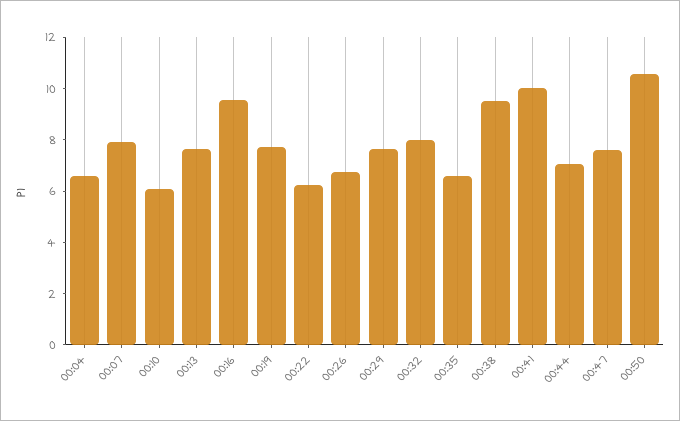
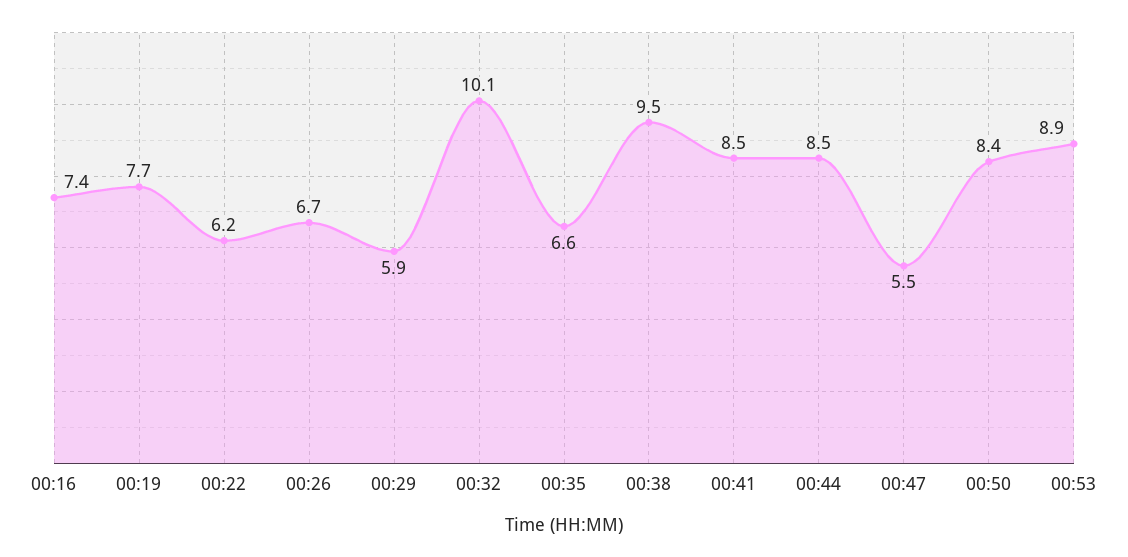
00:04: 6.5 -> none
00:07: 8 -> none
00:10: 6 -> none
00:13: 7.5 -> none
00:16: 9.5 -> 7.4
00:29: 7.5 -> 5.9
00:32: 8 -> 10.1
00:41: 10 -> 8.5
00:44: 7 -> 8.5
00:47: 7.5 -> 5.5
00:50: 10.5 -> 8.4
00:53: none -> 8.9

